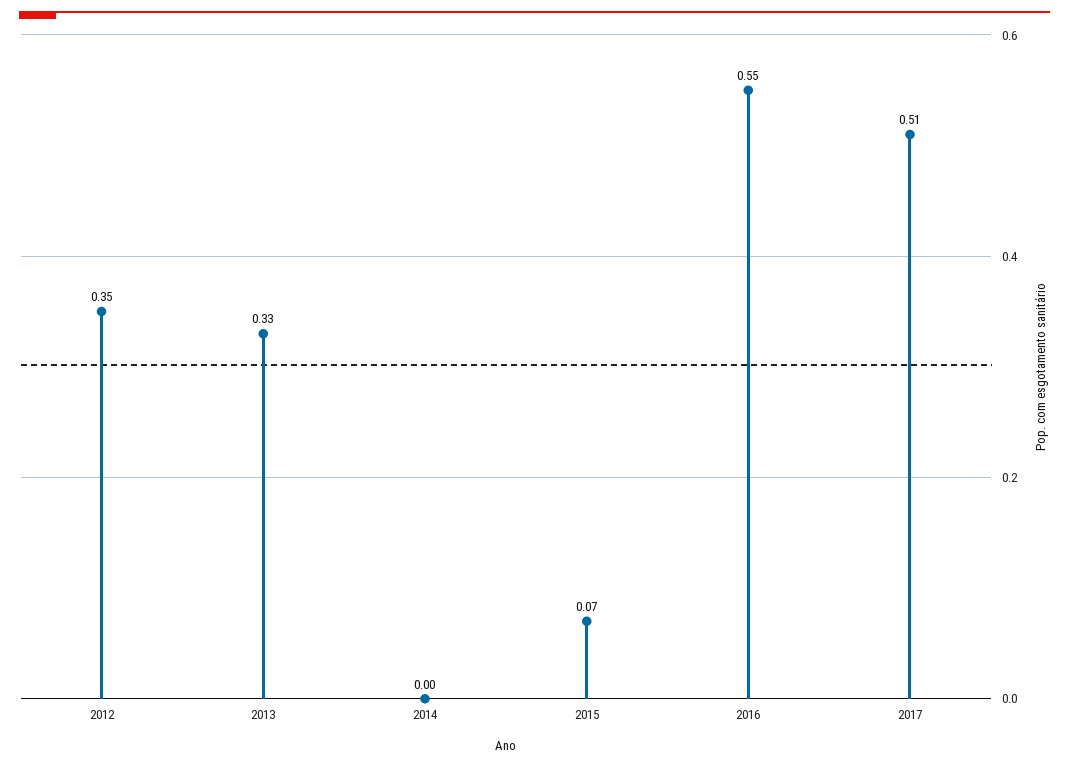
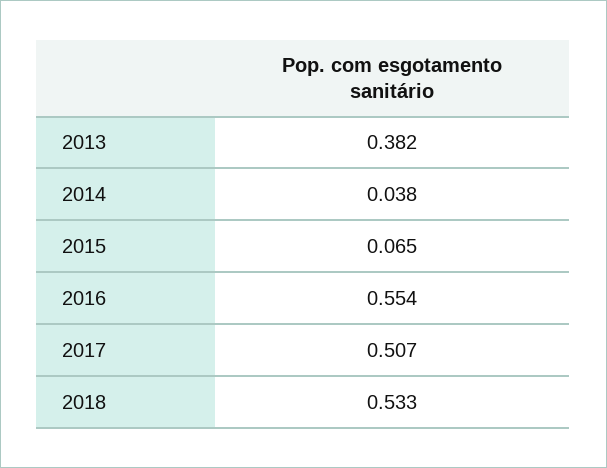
2012: 0.35 -> none
2013: 0.33 -> 0.382
2014: 0 -> 0.038
2018: none -> 0.533

